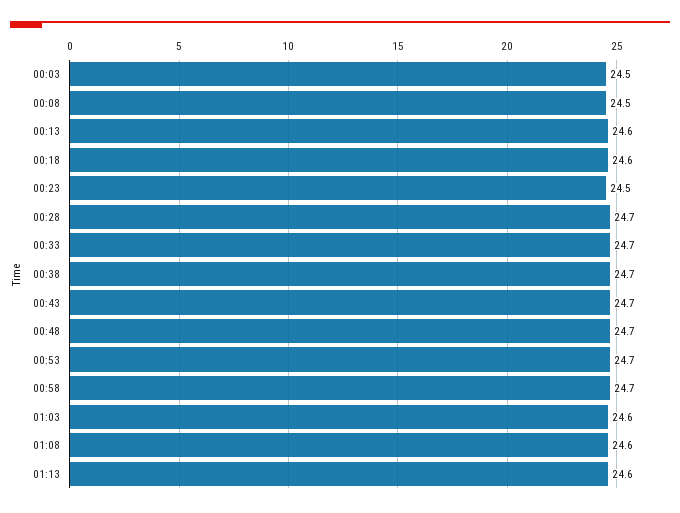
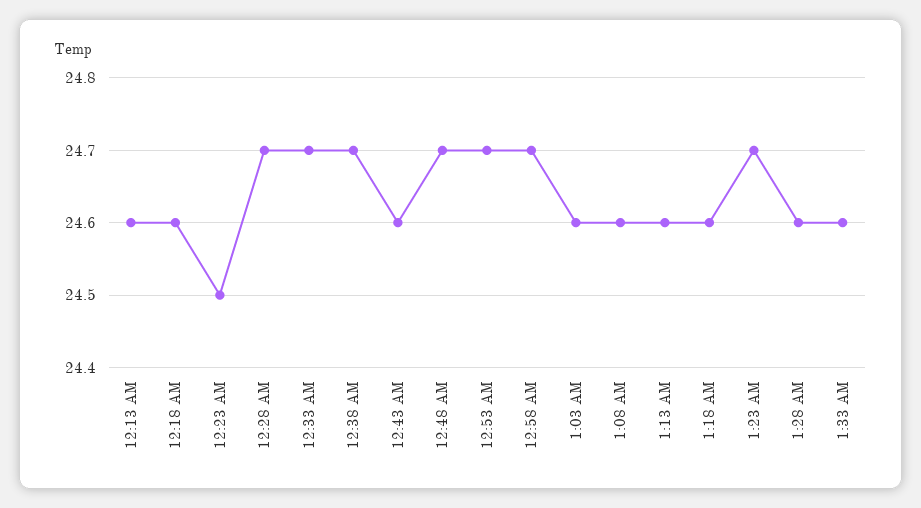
00:03: 24.5 -> none
00:08: 24.5 -> none
00:43: 24.7 -> 24.6
1:18 AM: none -> 24.6
1:23 AM: none -> 24.7
1:28 AM: none -> 24.6
1:33 AM: none -> 24.6

